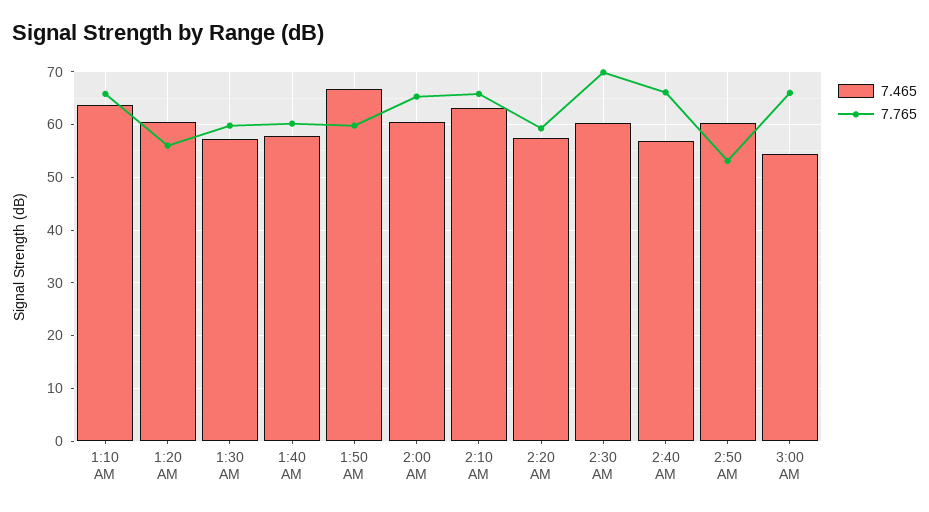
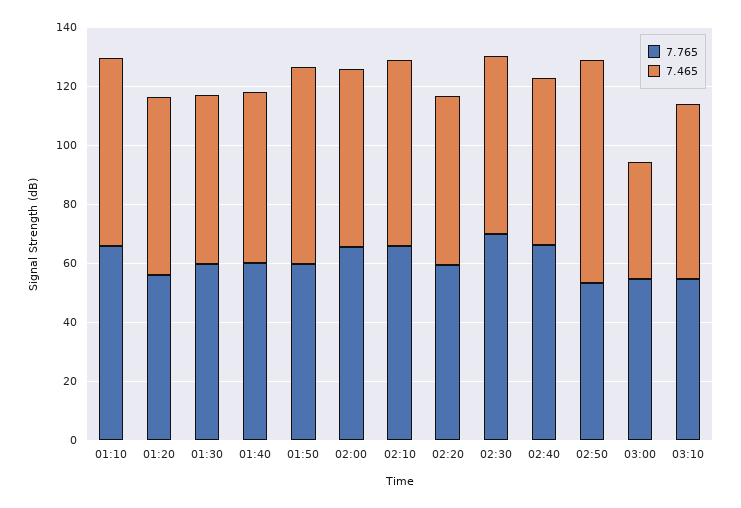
7.465, 2:50 AM: 60 -> 75
7.465, 3:00 AM: 54 -> 40
7.765, 3:00 AM: 66 -> 55
7.765, 03:10: none -> 55
7.465, 03:10: none -> 60

